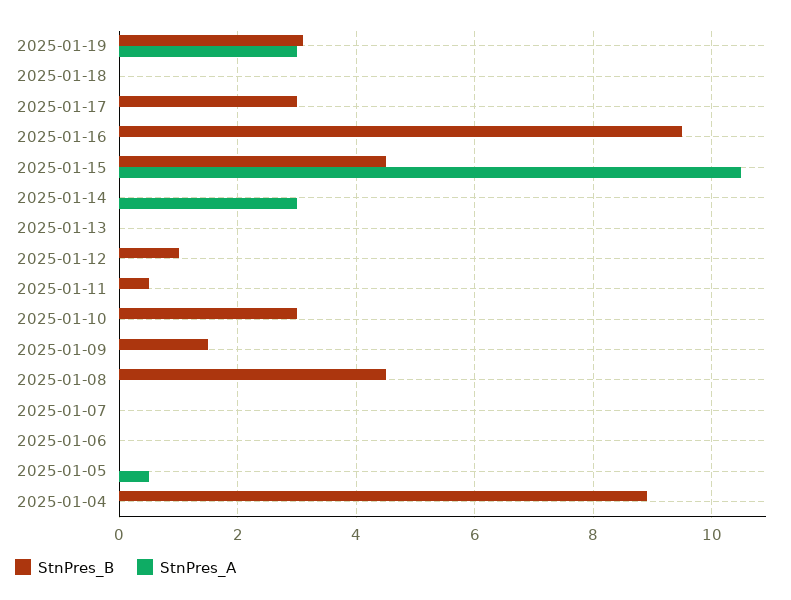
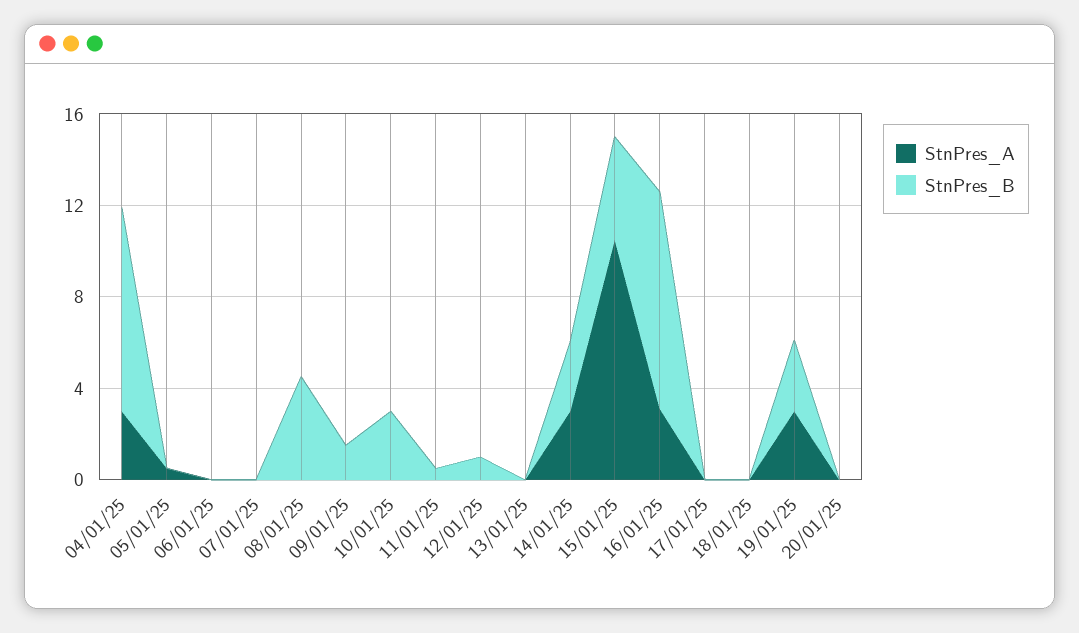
StnPres_B, 2025-01-17: 3 -> 0
StnPres_A, 2025-01-16: 0 -> 3
StnPres_B, 2025-01-14: 0 -> 3
StnPres_A, 2025-01-04: 0 -> 3
StnPres_A, 20/01/25: none -> 0
StnPres_B, 20/01/25: none -> 0

